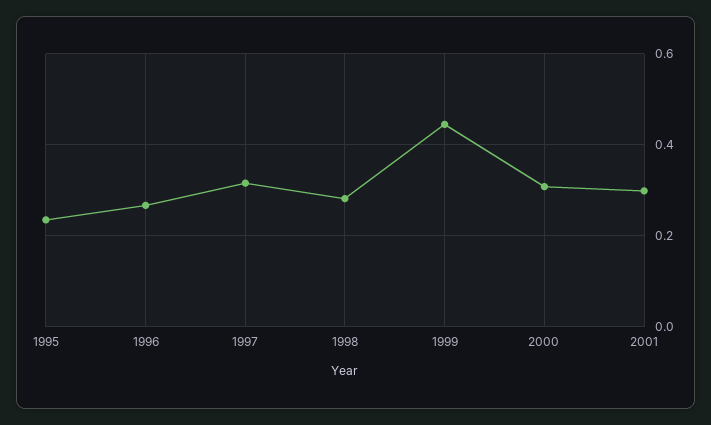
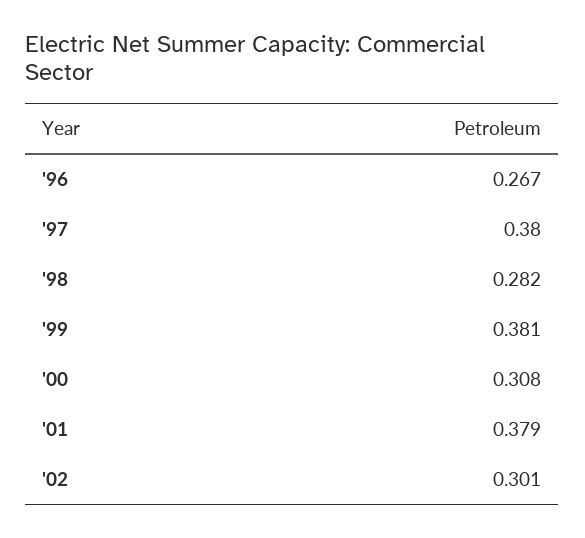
1995: 0.24 -> none
1997: 0.32 -> 0.38
1999: 0.44 -> 0.381
2001: 0.3 -> 0.379
'02: none -> 0.301

